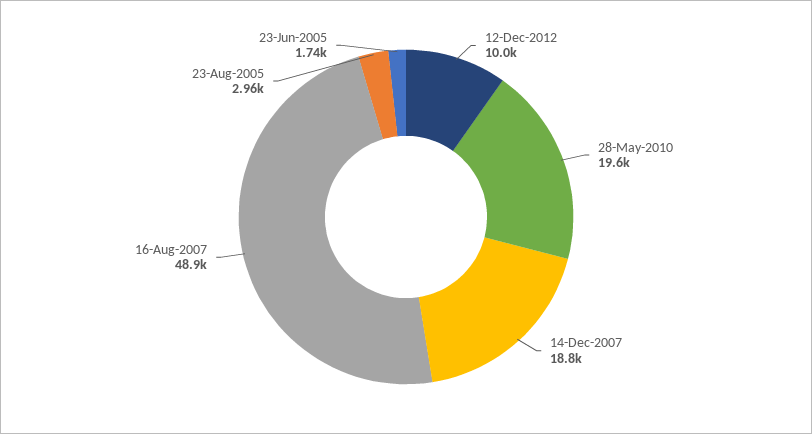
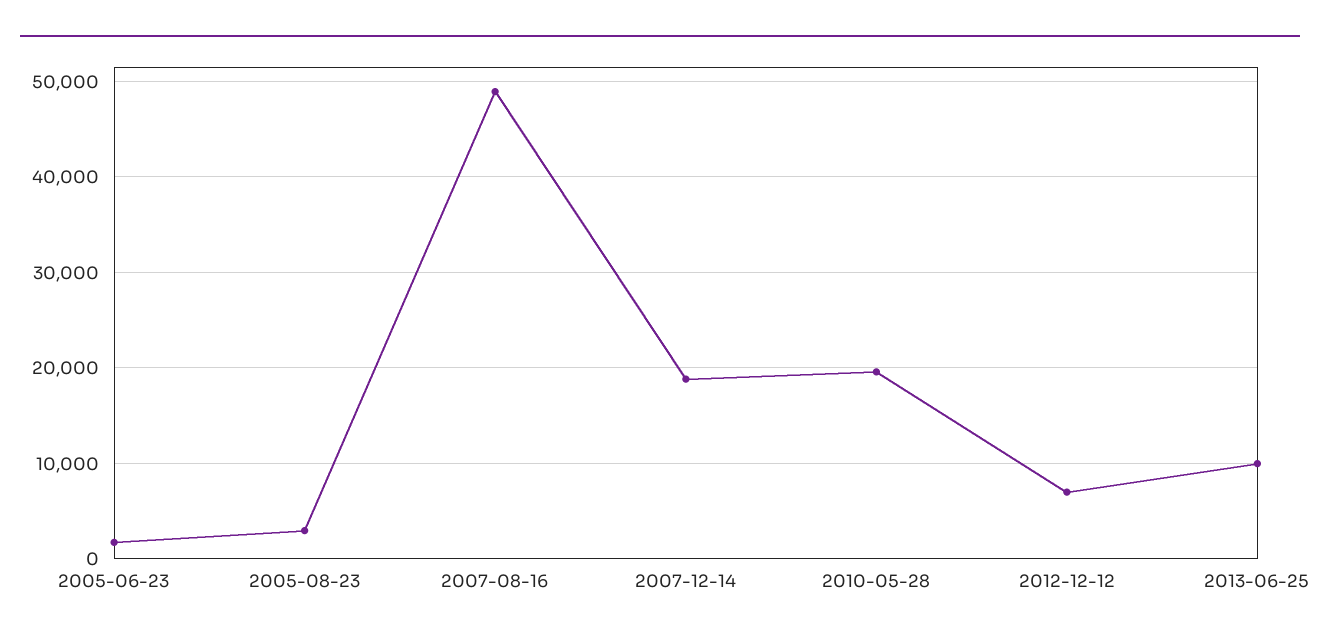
12-Dec-2012: 10000 -> 7000
2013-06-25: none -> 10000

